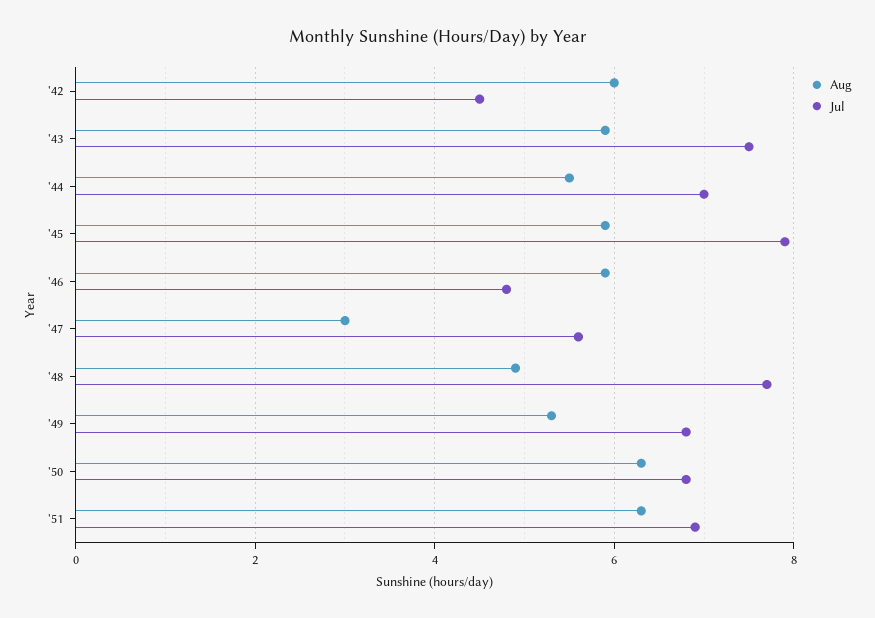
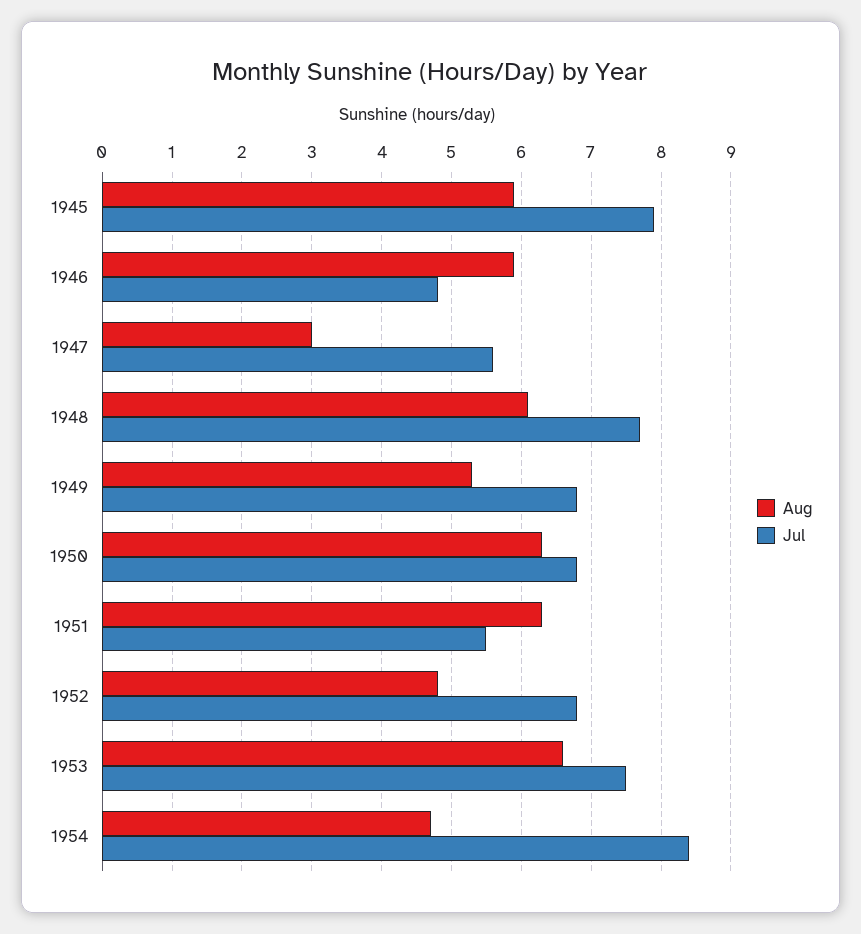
Aug, '42: 6 -> none
Jul, '42: 4.5 -> none
Aug, '43: 6 -> none
Jul, '43: 7.5 -> none
Aug, '44: 5.5 -> none
Jul, '44: 7 -> none
Aug, '48: 5 -> 6.1
Jul, '51: 7 -> 5.5
Aug, 1952: none -> 4.8
Jul, 1952: none -> 6.8
Aug, 1953: none -> 6.6
Jul, 1953: none -> 7.5
Aug, 1954: none -> 4.7
Jul, 1954: none -> 8.4

